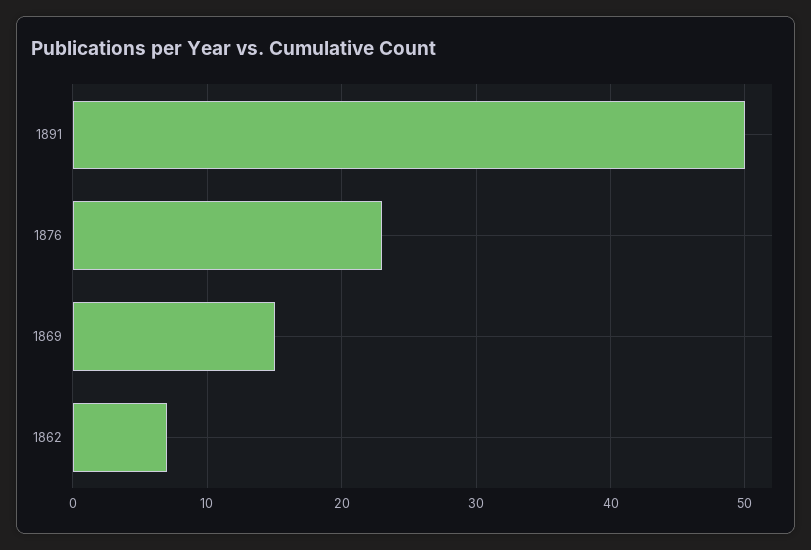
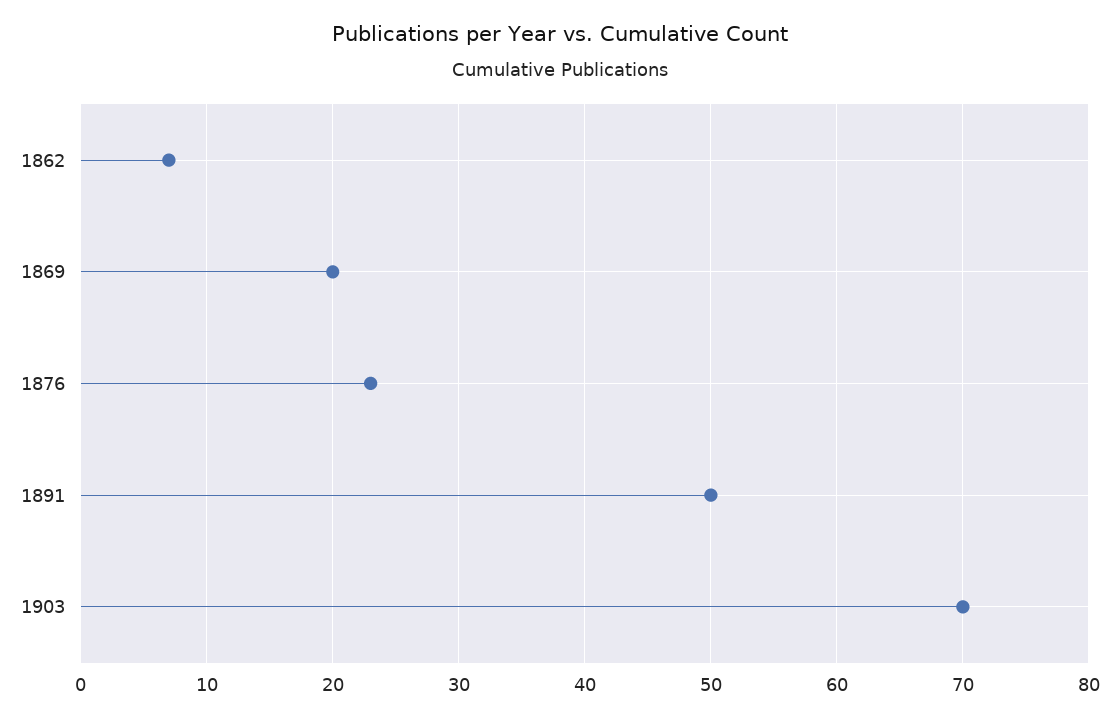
1869: 15 -> 20
1903: none -> 70

